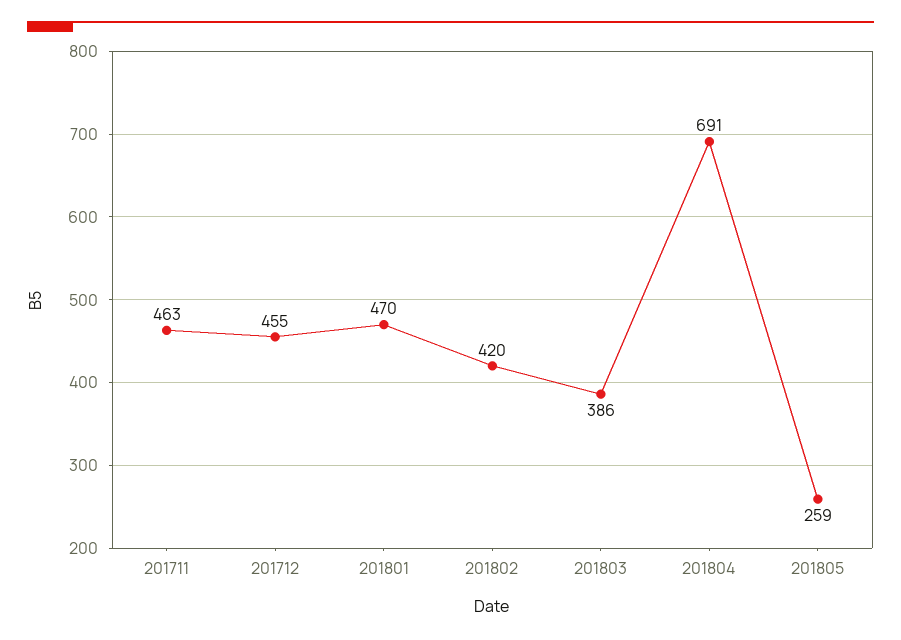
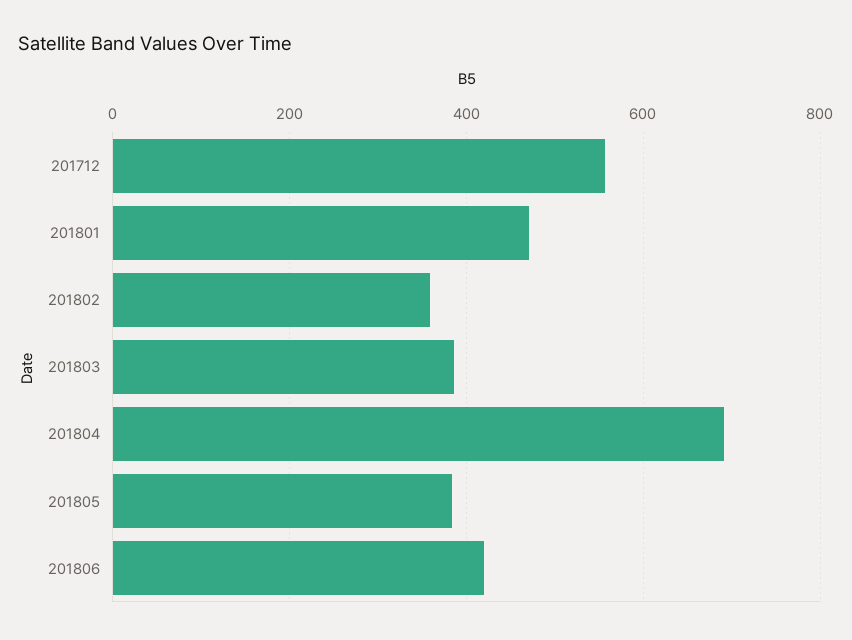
201711: 463 -> none
201712: 455 -> 560
201802: 420 -> 360
201805: 259 -> 380
201806: none -> 420

